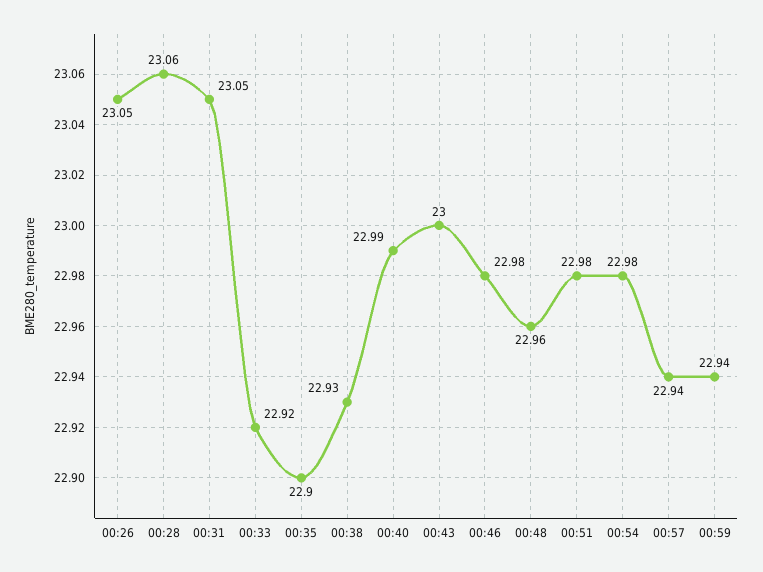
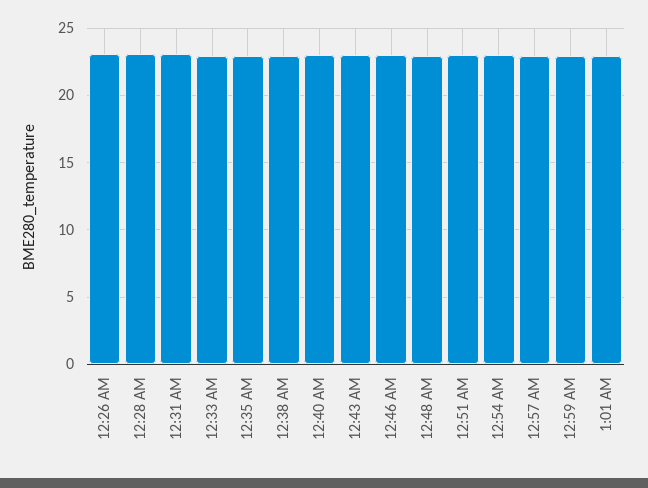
1:01 AM: none -> 23

